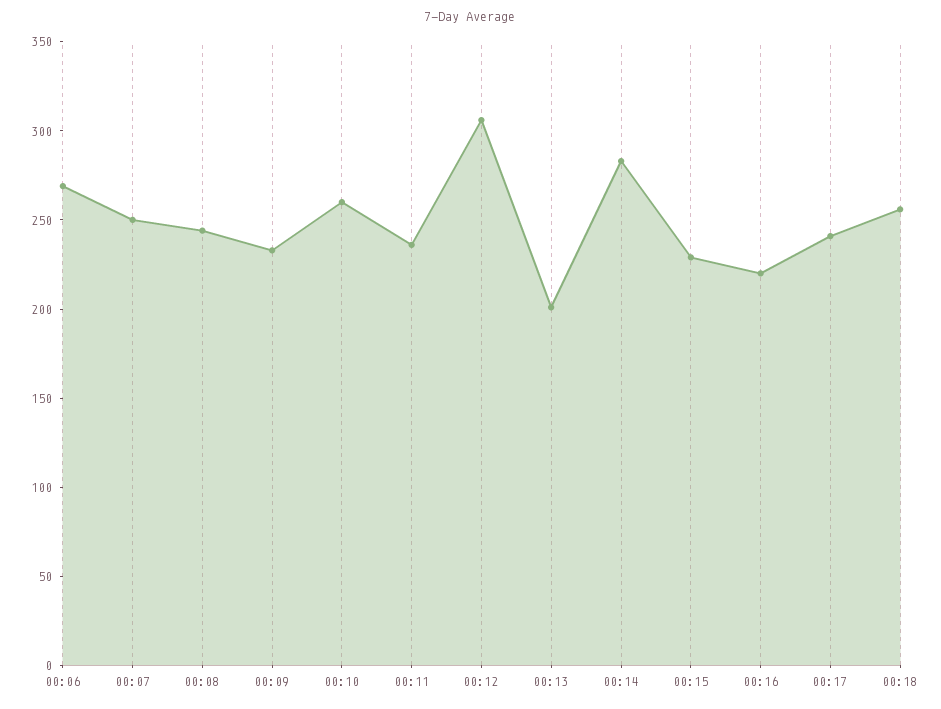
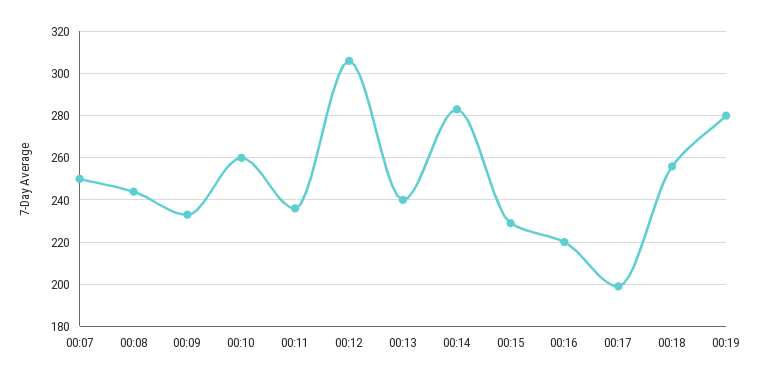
00:06: 270 -> none
00:13: 200 -> 240
00:17: 240 -> 200
00:19: none -> 280

